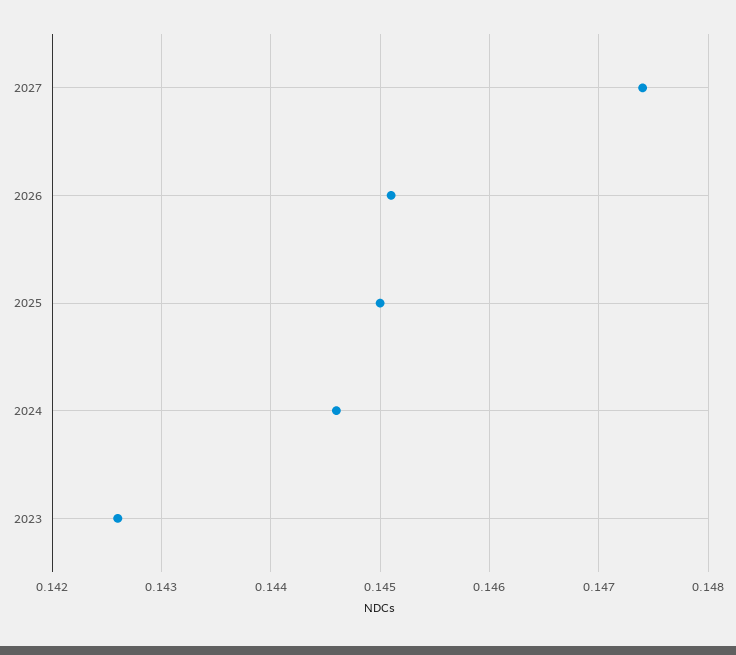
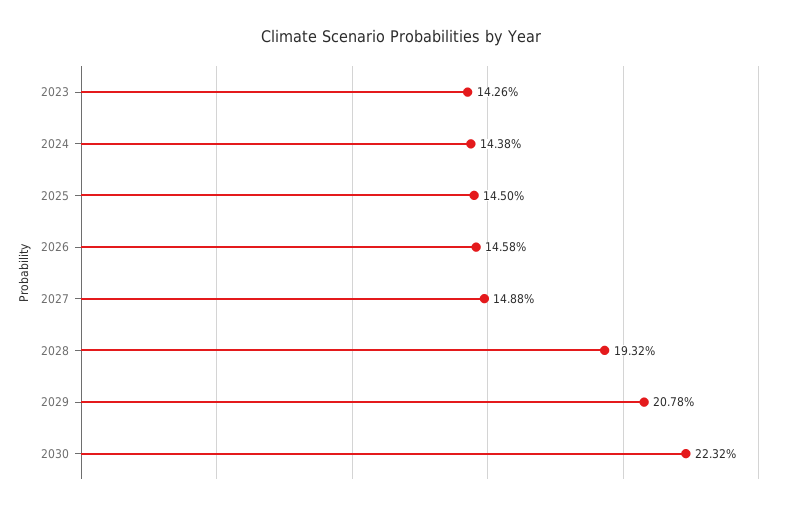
2027: 0.1474 -> 0.1488
2026: 0.1451 -> 0.1458
2024: 0.1446 -> 0.1438
2028: none -> 0.1932
2029: none -> 0.2078
2030: none -> 0.2232

